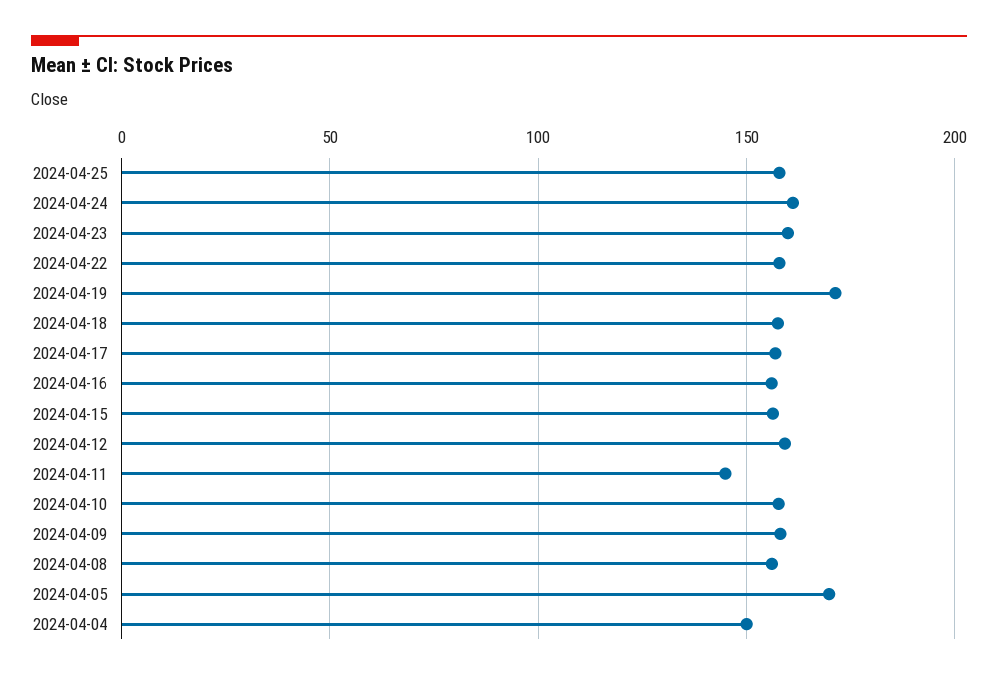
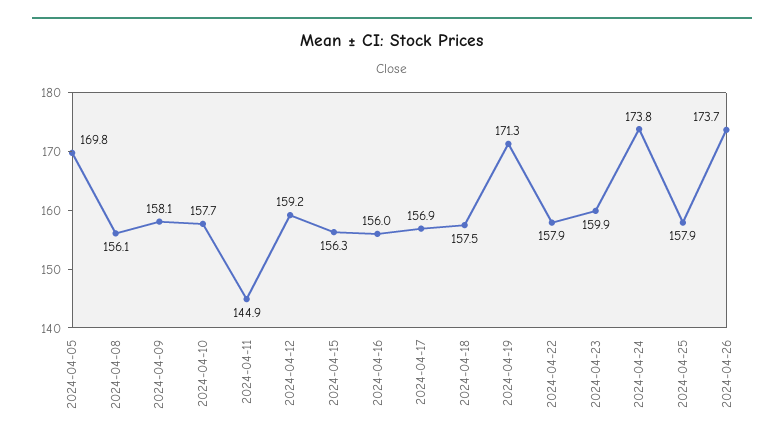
2024-04-24: 160 -> 173.8
2024-04-04: 150 -> none
2024-04-26: none -> 173.7

